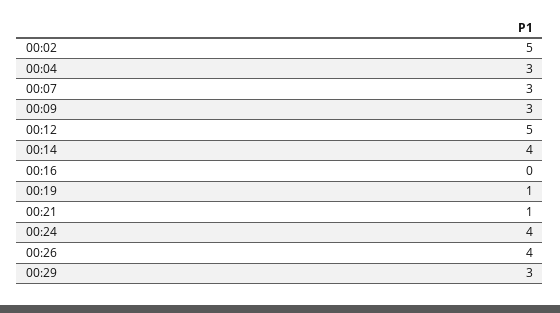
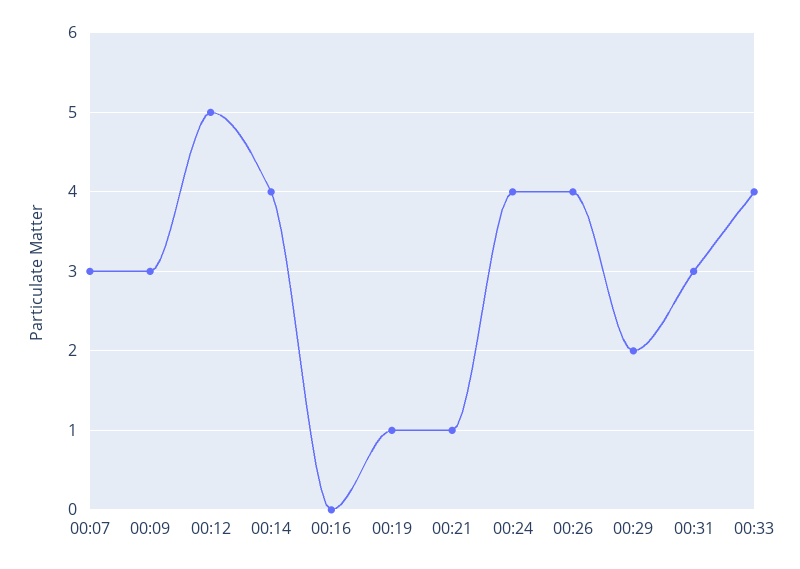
00:02: 5 -> none
00:04: 3 -> none
00:29: 3 -> 2
00:31: none -> 3
00:33: none -> 4

